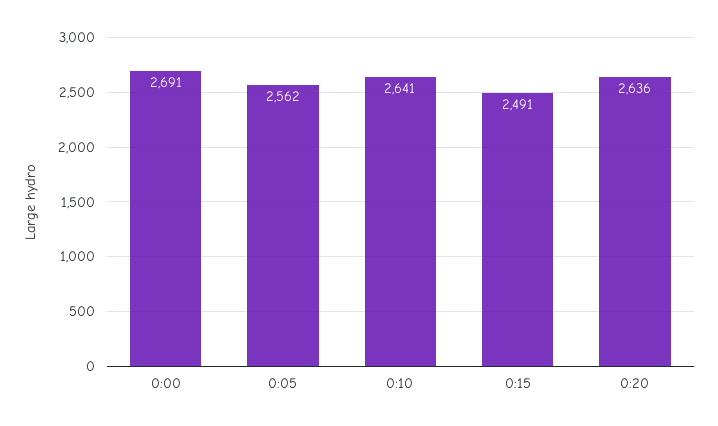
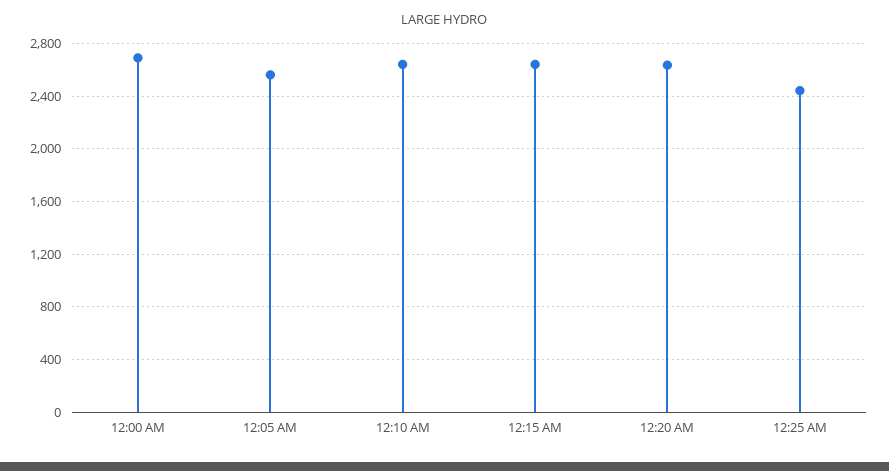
0:15: 2491 -> 2650
12:25 AM: none -> 2450

